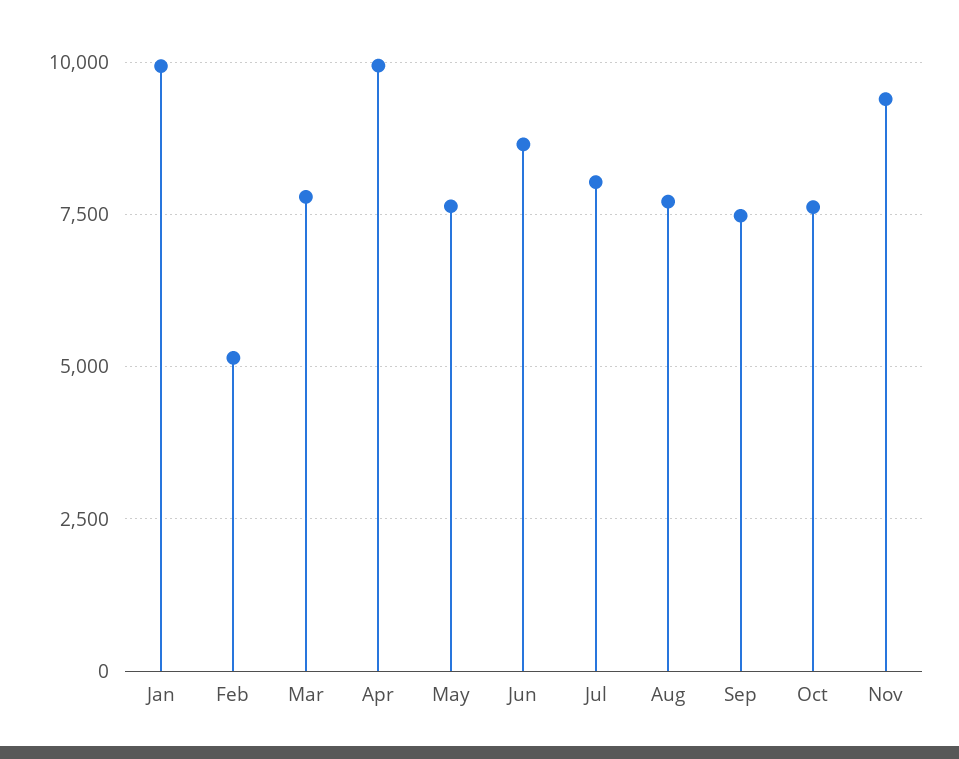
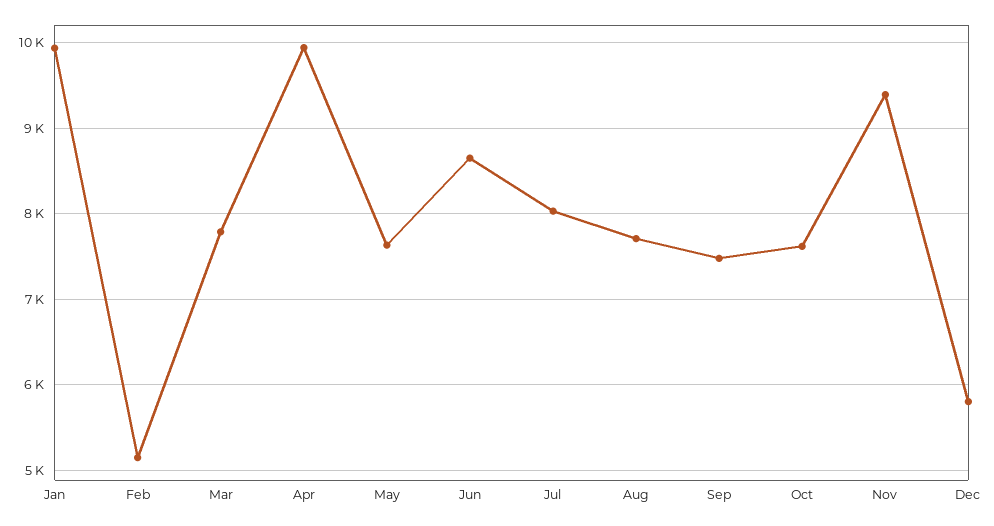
Dec: none -> 5800

